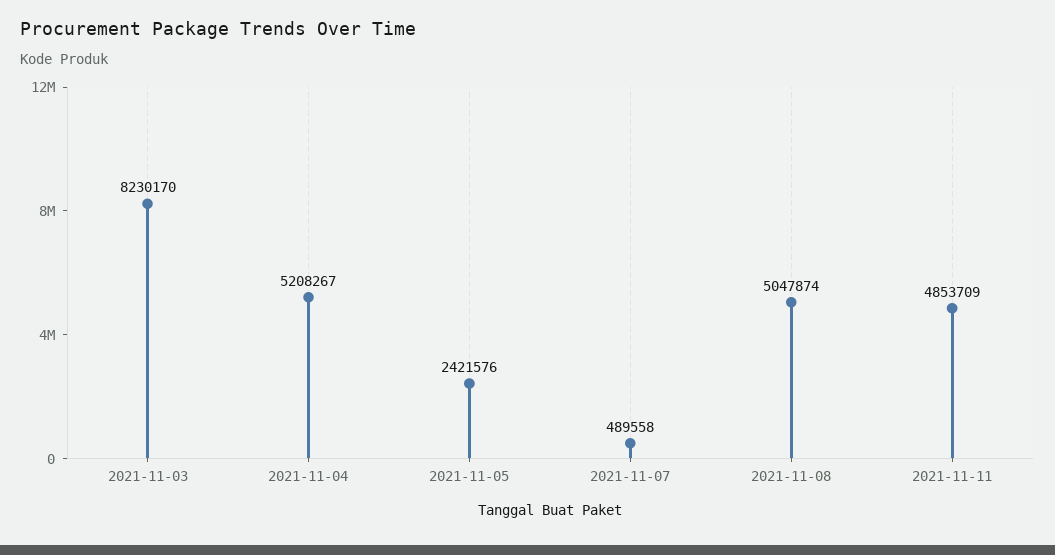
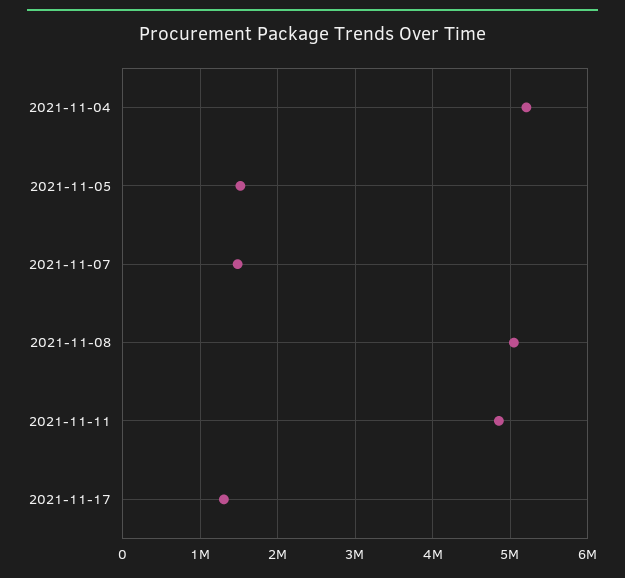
2021-11-03: 8230170 -> none
2021-11-05: 2421576 -> 1500000
2021-11-07: 489558 -> 1500000
2021-11-17: none -> 1300000

